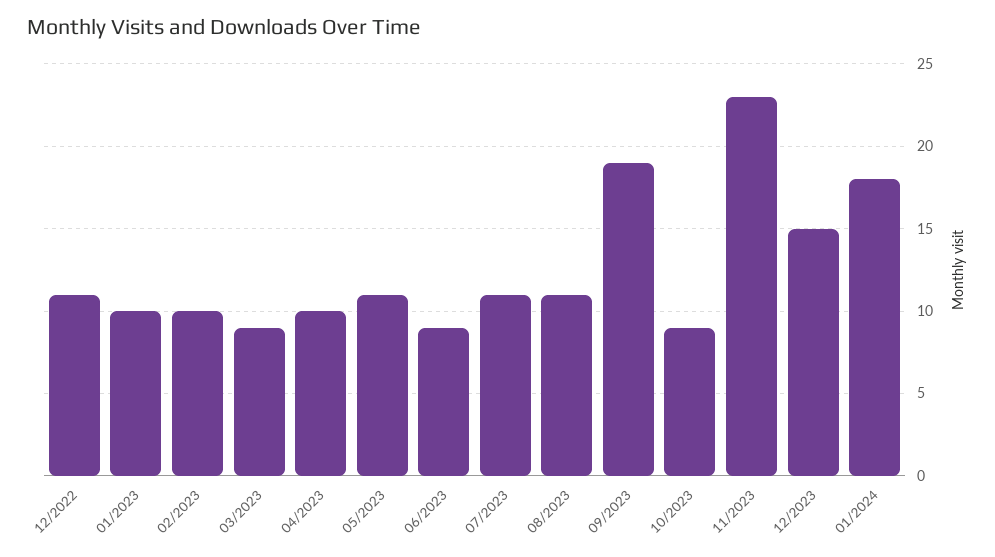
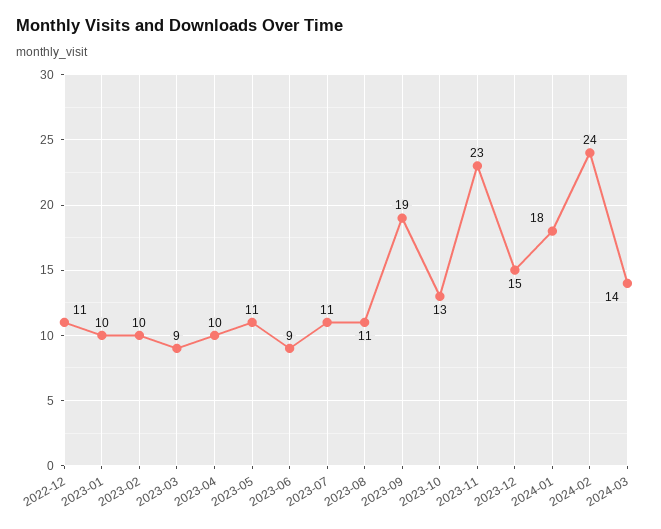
10/2023: 9 -> 13
2024-02: none -> 24
2024-03: none -> 14

